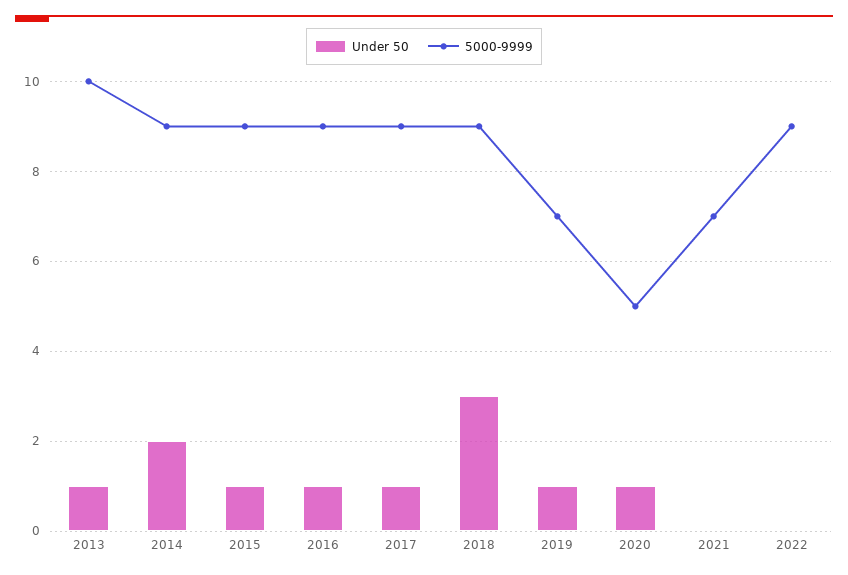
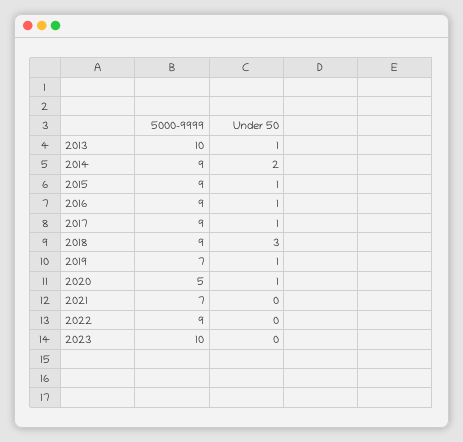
5000-9999, 2023: none -> 10
Under 50, 2023: none -> 0

